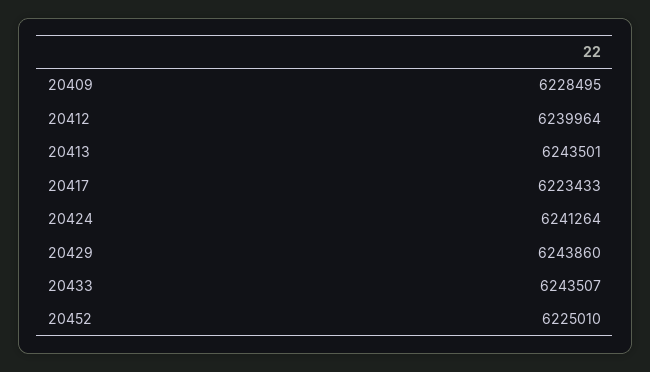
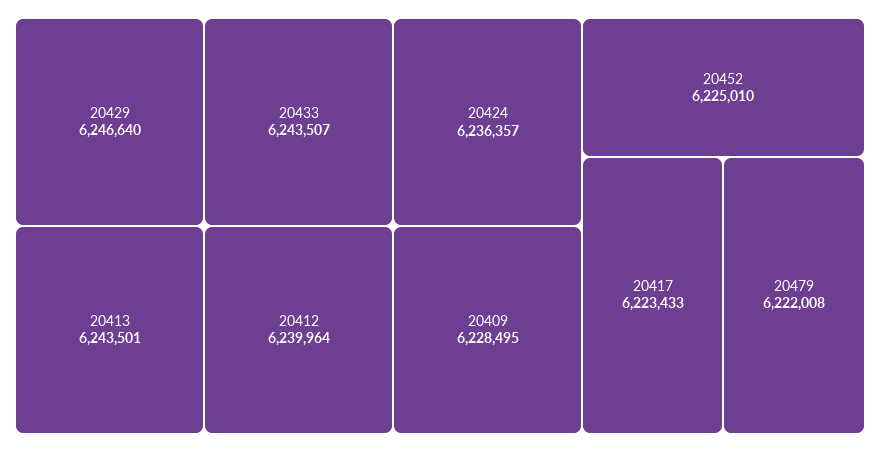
20424: 6241264 -> 6236357
20429: 6243860 -> 6246640
20479: none -> 6222008

